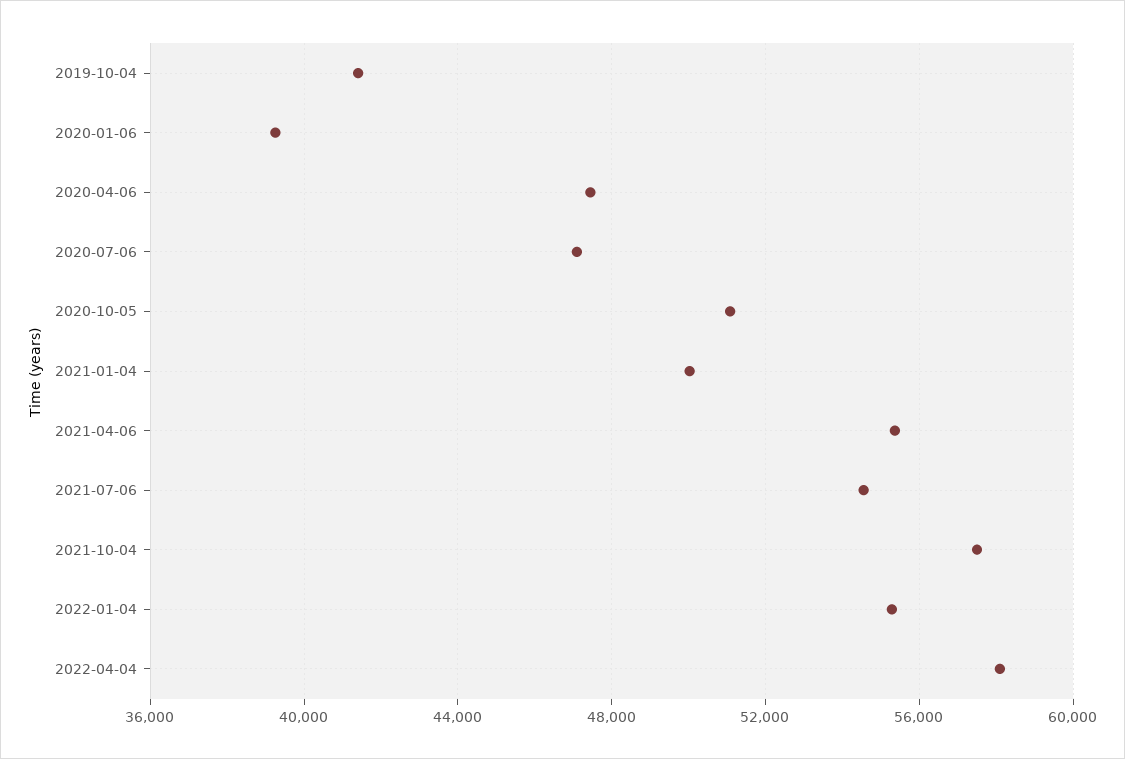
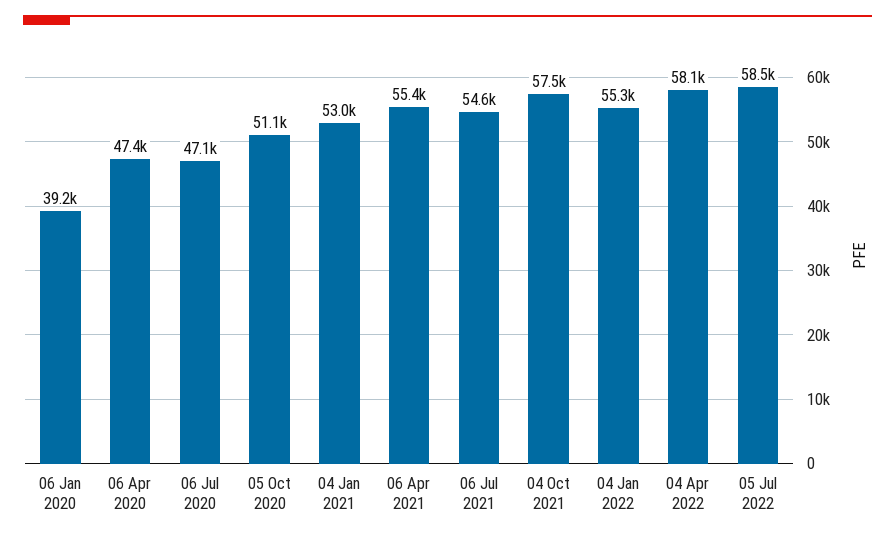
2019-10-04: 41500 -> none
2021-01-04: 50000 -> 53000
05 Jul 2022: none -> 58500

